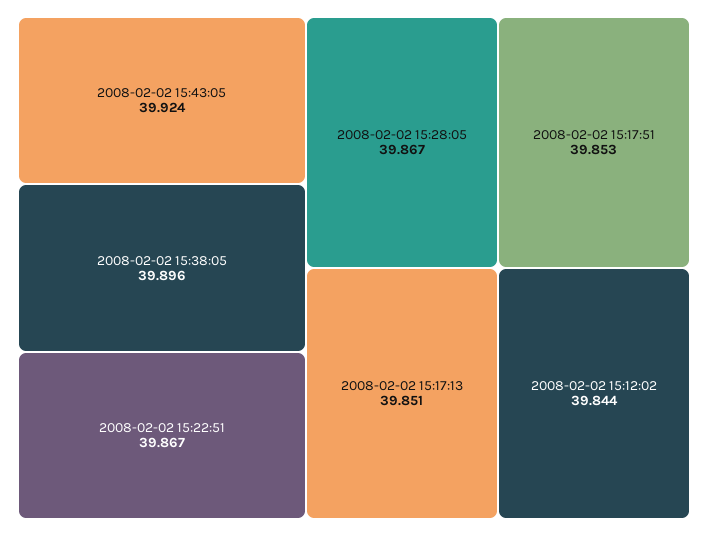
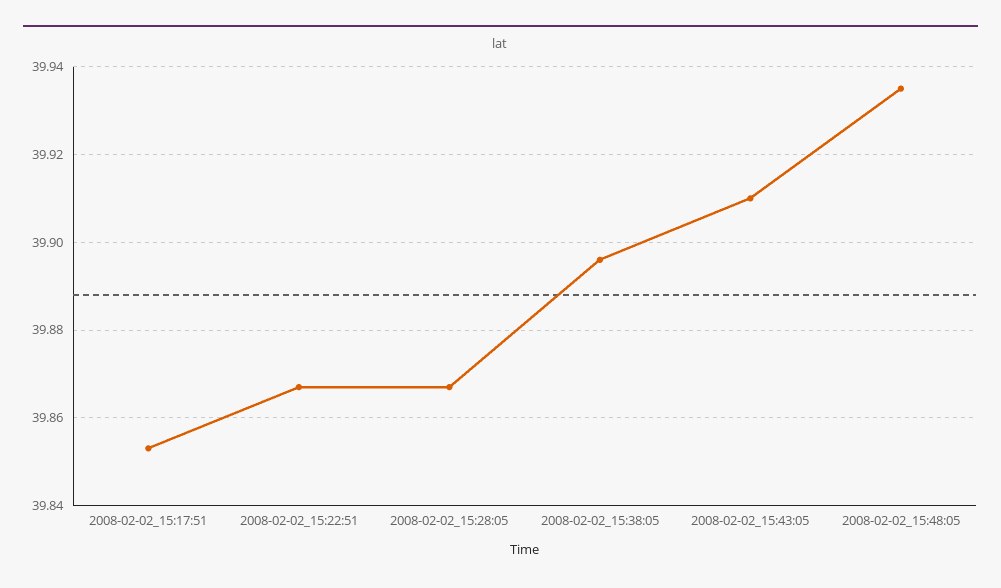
2008-02-02 15:43:05: 39.924 -> 39.91
2008-02-02 15:17:13: 39.851 -> none
2008-02-02 15:12:02: 39.844 -> none
2008-02-02_15:48:05: none -> 39.935

